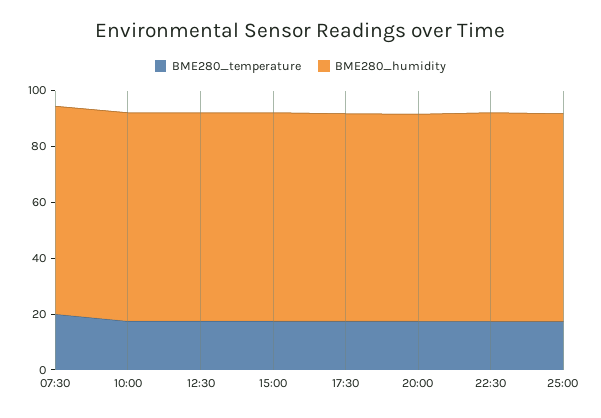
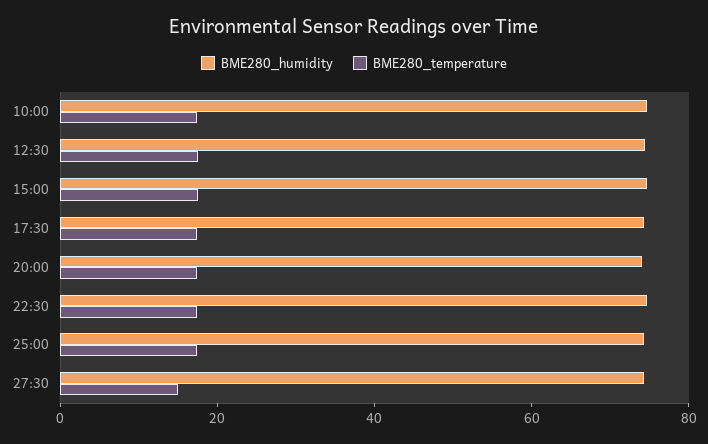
BME280_temperature, 07:30: 20 -> none
BME280_humidity, 07:30: 75 -> none
BME280_humidity, 27:30: none -> 75
BME280_temperature, 27:30: none -> 15

